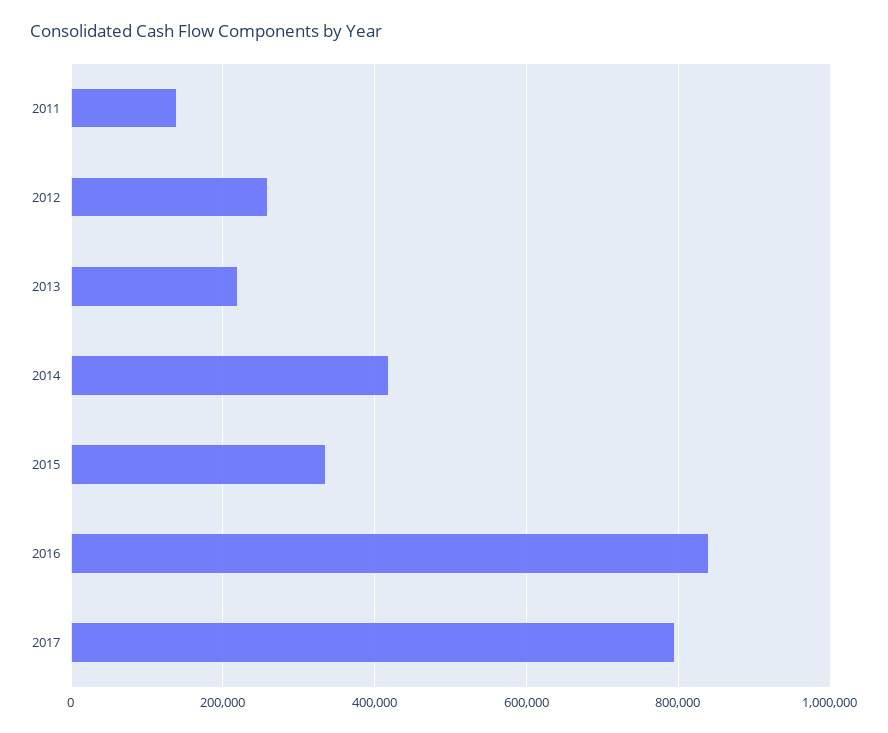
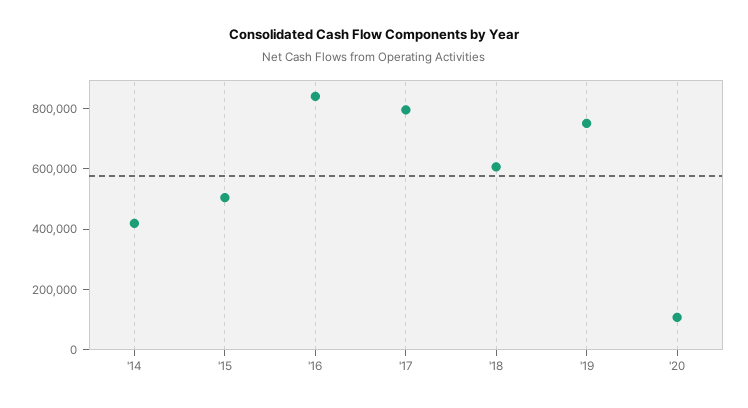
2011: 140000 -> none
2012: 260000 -> none
2013: 220000 -> none
2015: 340000 -> 500000
'18: none -> 600000
'19: none -> 750000
'20: none -> 100000

